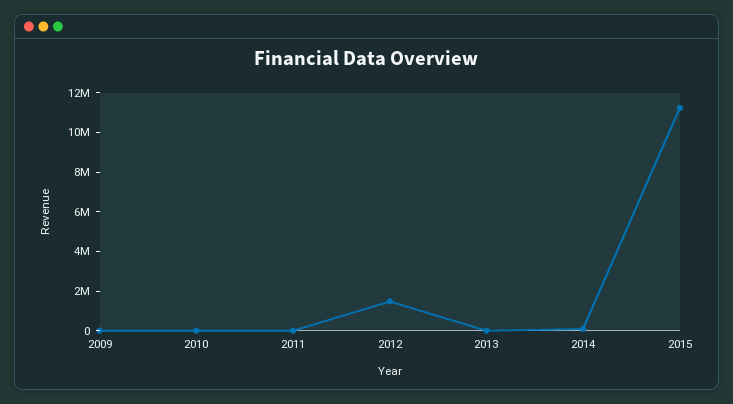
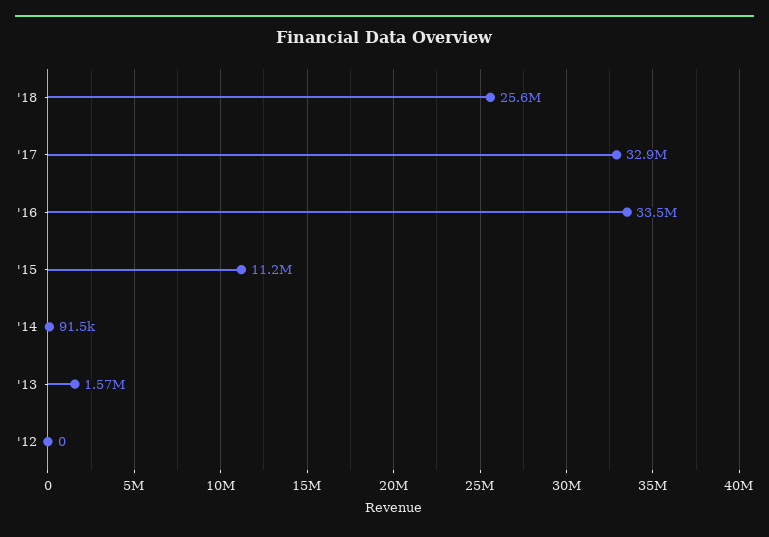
2009: 0 -> none
2010: 0 -> none
2011: 0 -> none
2012: 1500000 -> 0
2013: 0 -> 1570000
'18: none -> 25600000
'17: none -> 32900000
'16: none -> 33500000

